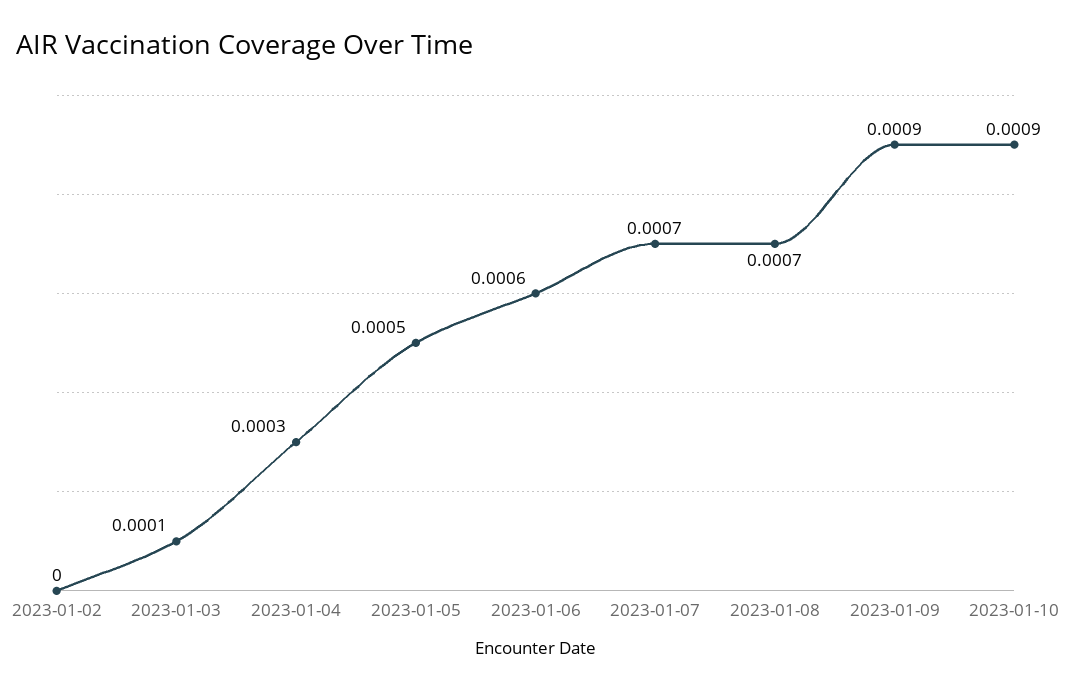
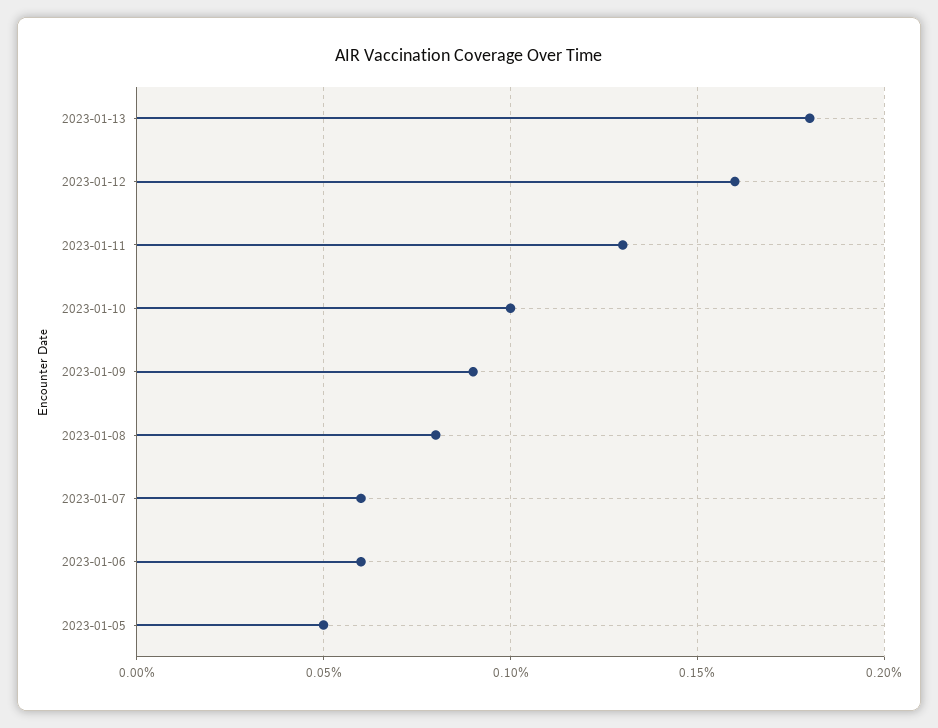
2023-01-02: 0 -> none
2023-01-03: 0.0001 -> none
2023-01-04: 0.0003 -> none
2023-01-07: 0.0007 -> 0.0006
2023-01-08: 0.0007 -> 0.0008
2023-01-10: 0.0009 -> 0.001
2023-01-13: none -> 0.0018
2023-01-12: none -> 0.0016
2023-01-11: none -> 0.0013

